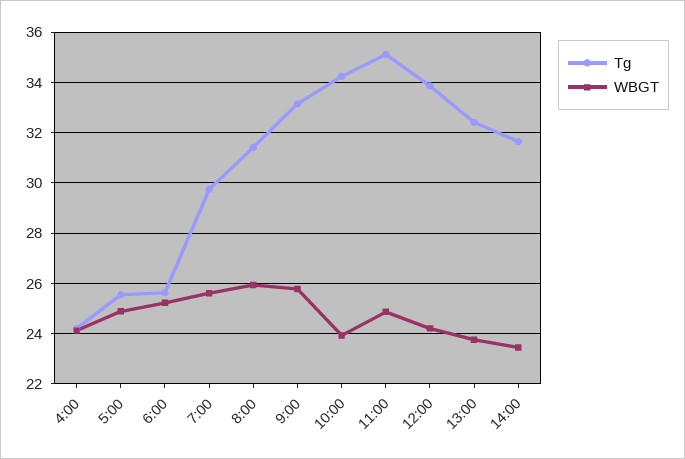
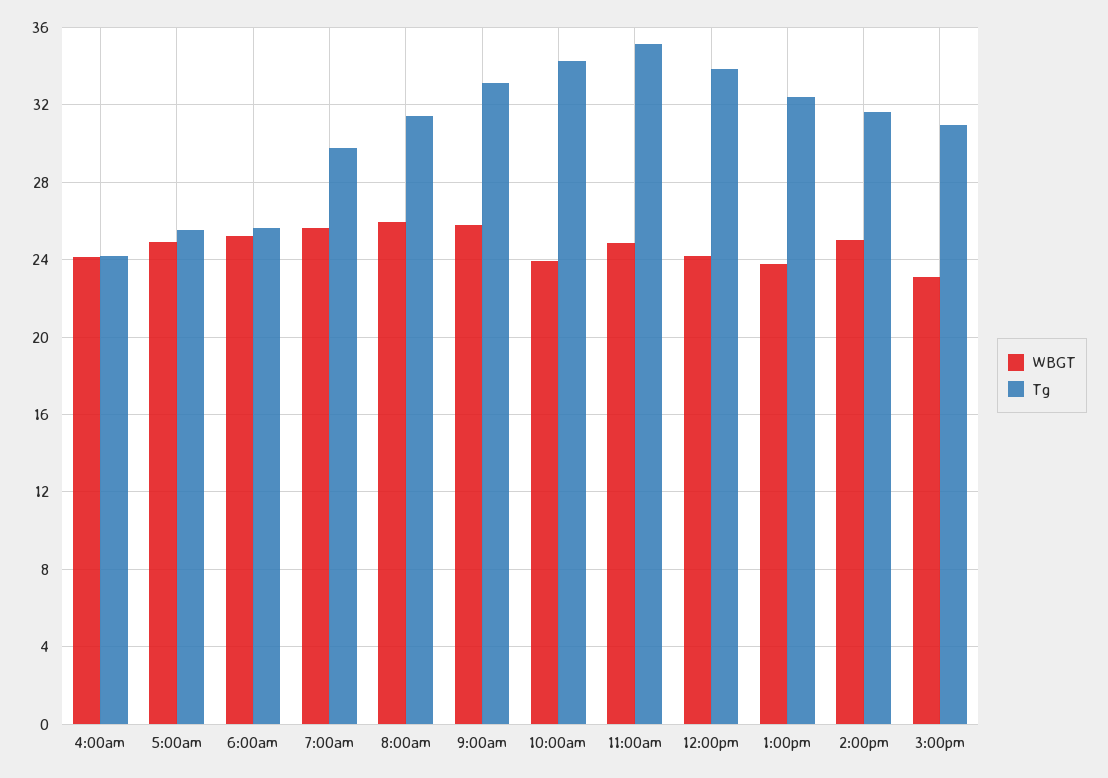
WBGT, 14:00: 23.5 -> 25
WBGT, 3:00pm: none -> 23
Tg, 3:00pm: none -> 31

